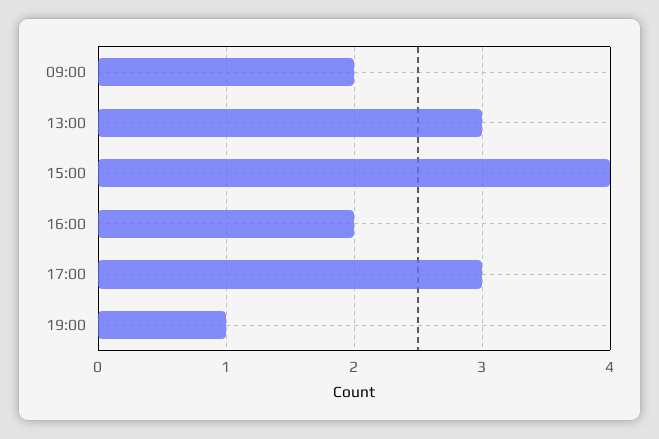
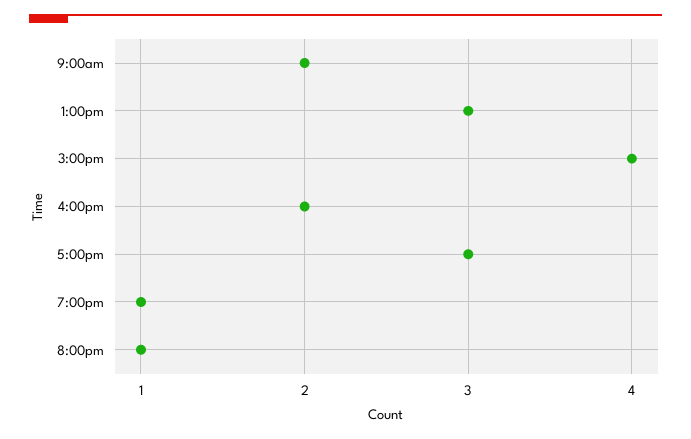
8:00pm: none -> 1

